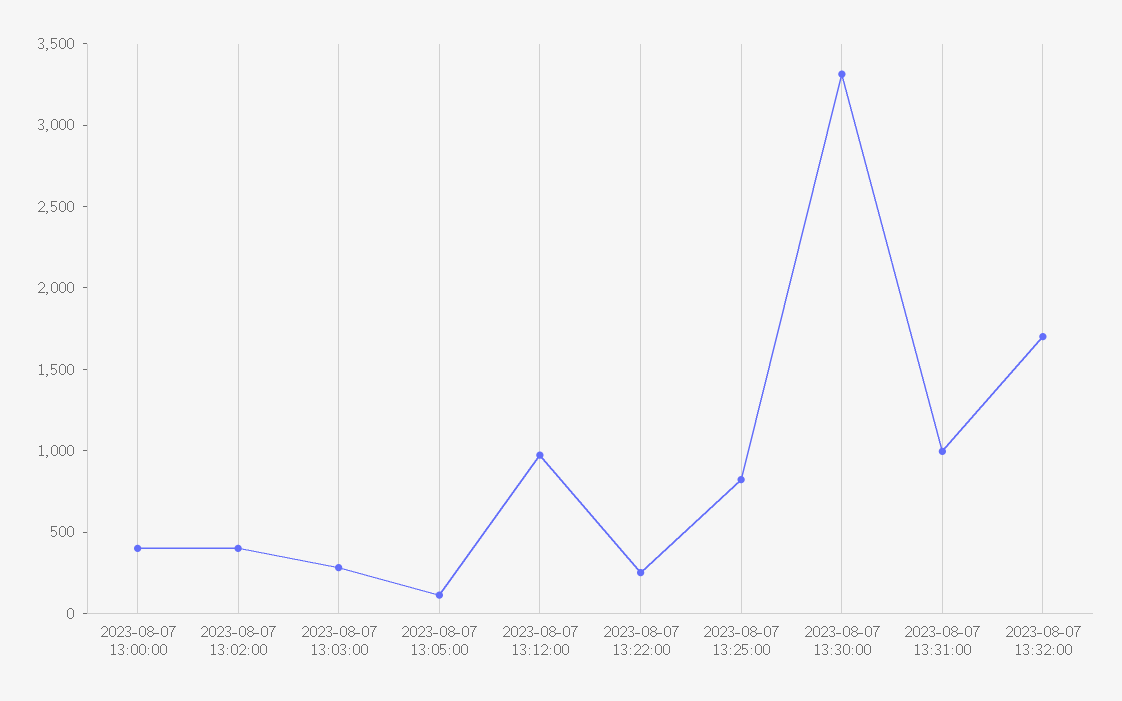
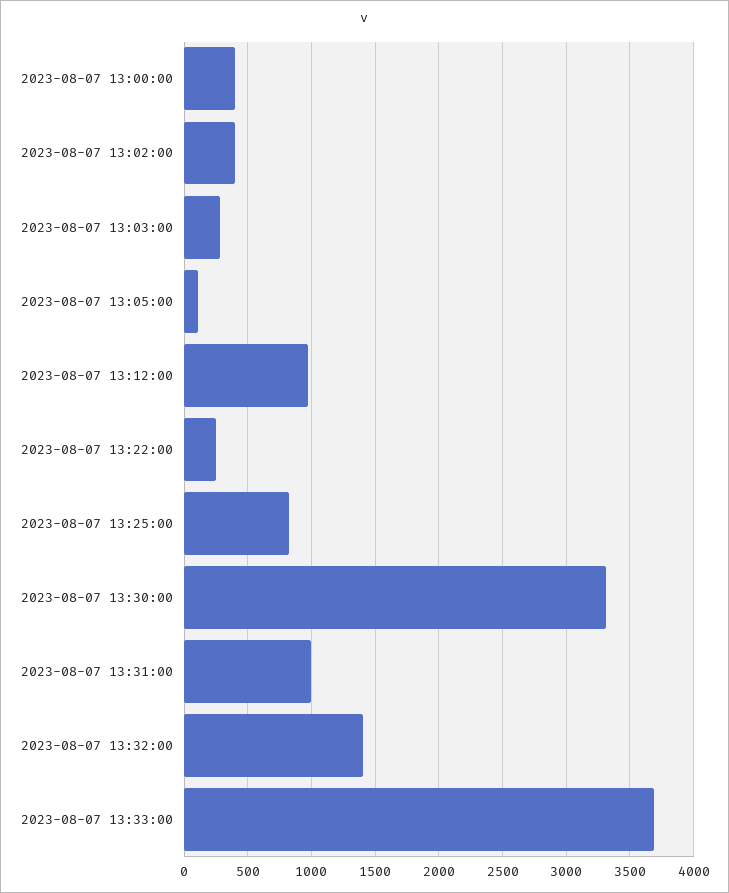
2023-08-07 13:32:00: 1700 -> 1400
2023-08-07 13:33:00: none -> 3700

